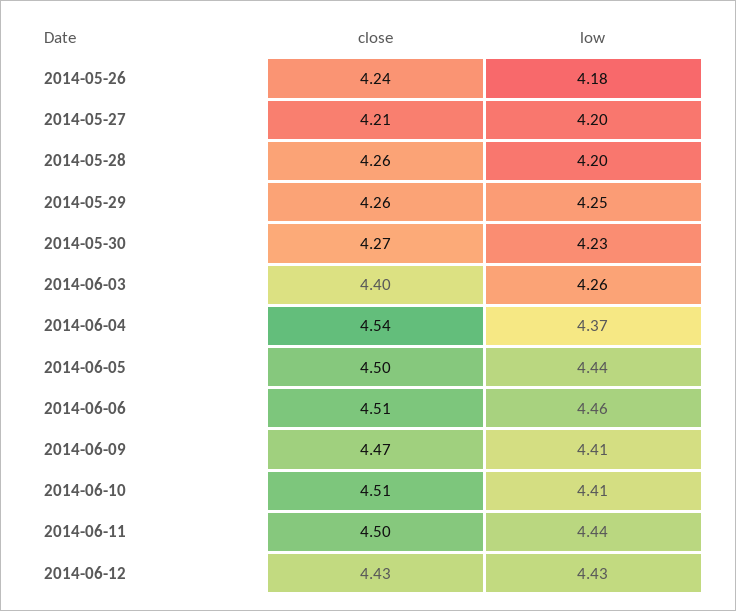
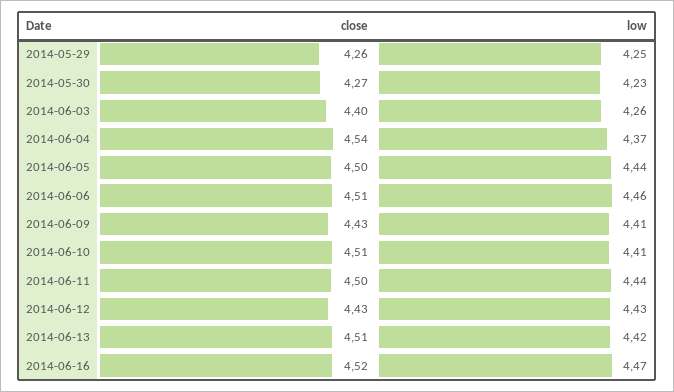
close, 2014-05-26: 4.24 -> none
low, 2014-05-26: 4.18 -> none
close, 2014-05-27: 4.21 -> none
low, 2014-05-27: 4.2 -> none
close, 2014-05-28: 4.26 -> none
low, 2014-05-28: 4.2 -> none
close, 2014-06-09: 4.47 -> 4.43
close, 2014-06-13: none -> 4.51
low, 2014-06-13: none -> 4.42
close, 2014-06-16: none -> 4.52
low, 2014-06-16: none -> 4.47

